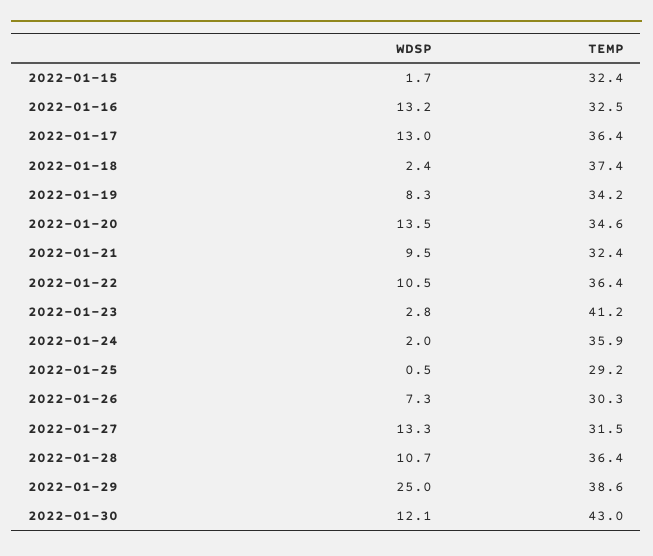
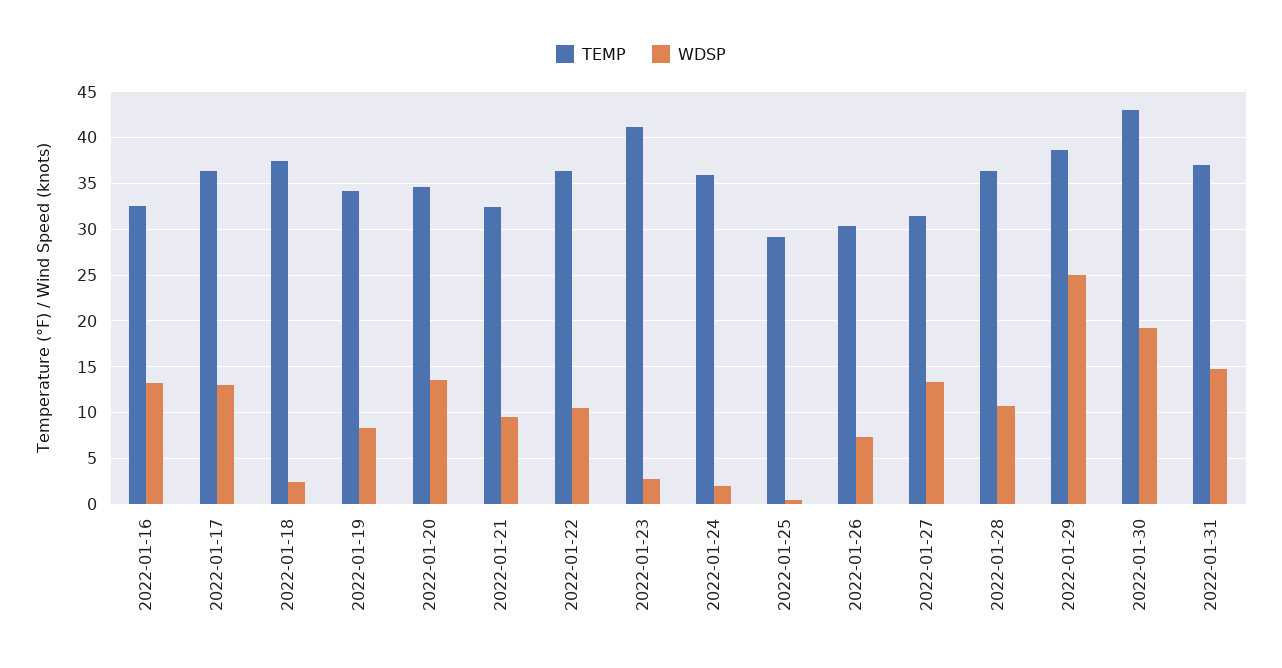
WDSP, 2022-01-15: 1.7 -> none
TEMP, 2022-01-15: 32.4 -> none
WDSP, 2022-01-30: 12.1 -> 19
TEMP, 2022-01-31: none -> 37
WDSP, 2022-01-31: none -> 15

